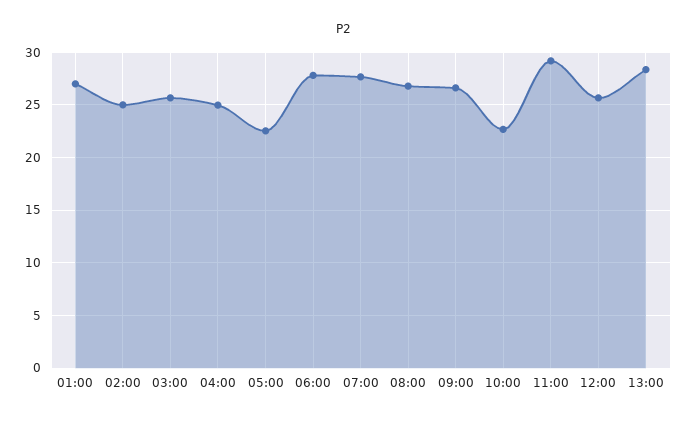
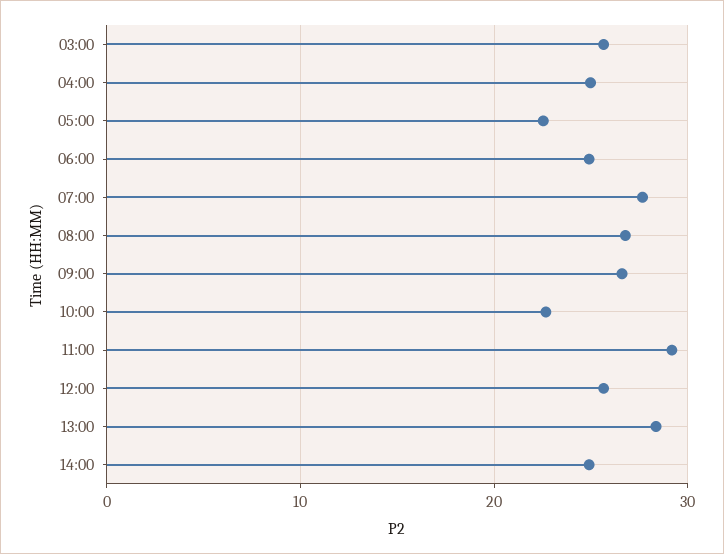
01:00: 27 -> none
02:00: 25 -> none
06:00: 28 -> 25
14:00: none -> 25

